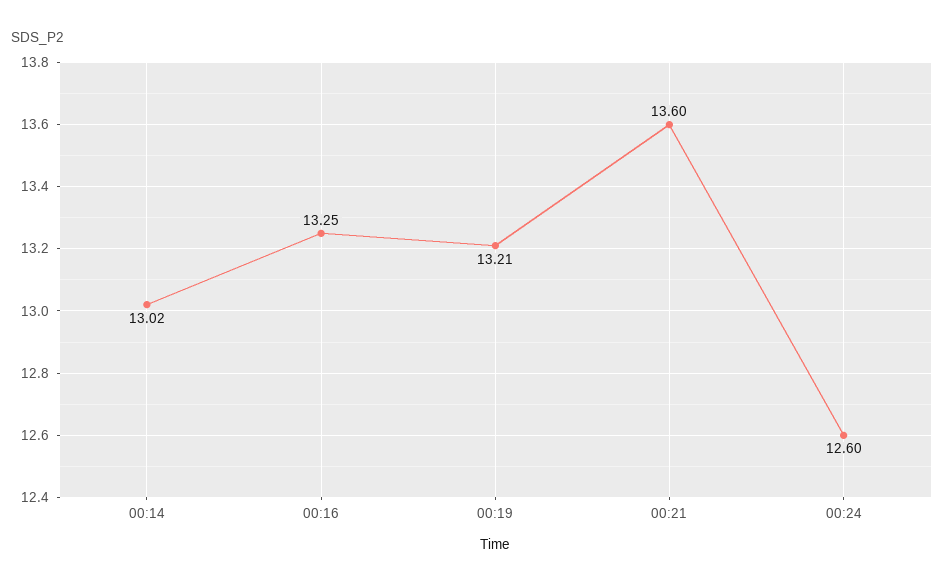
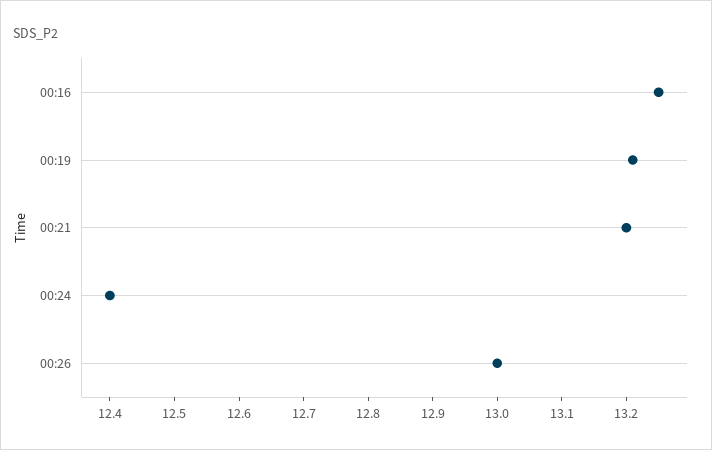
00:14: 13.02 -> none
00:21: 13.6 -> 13.2
00:24: 12.6 -> 12.4
00:26: none -> 13

